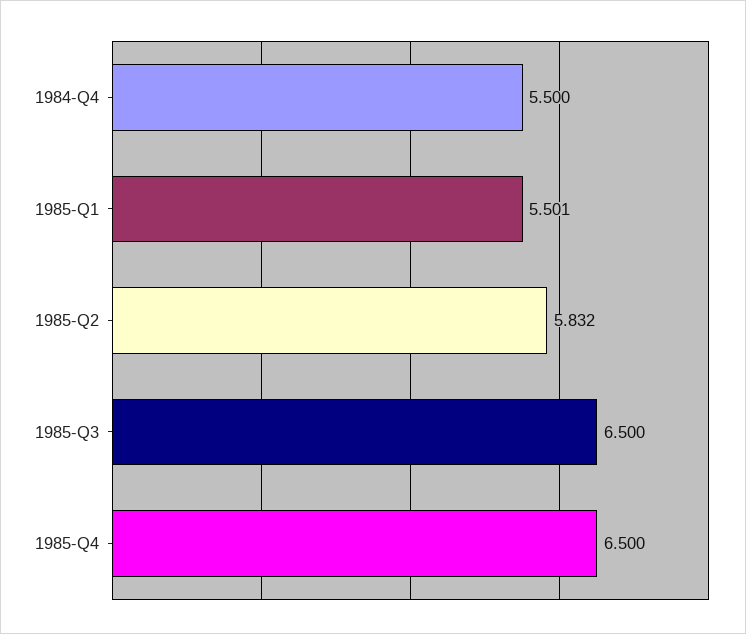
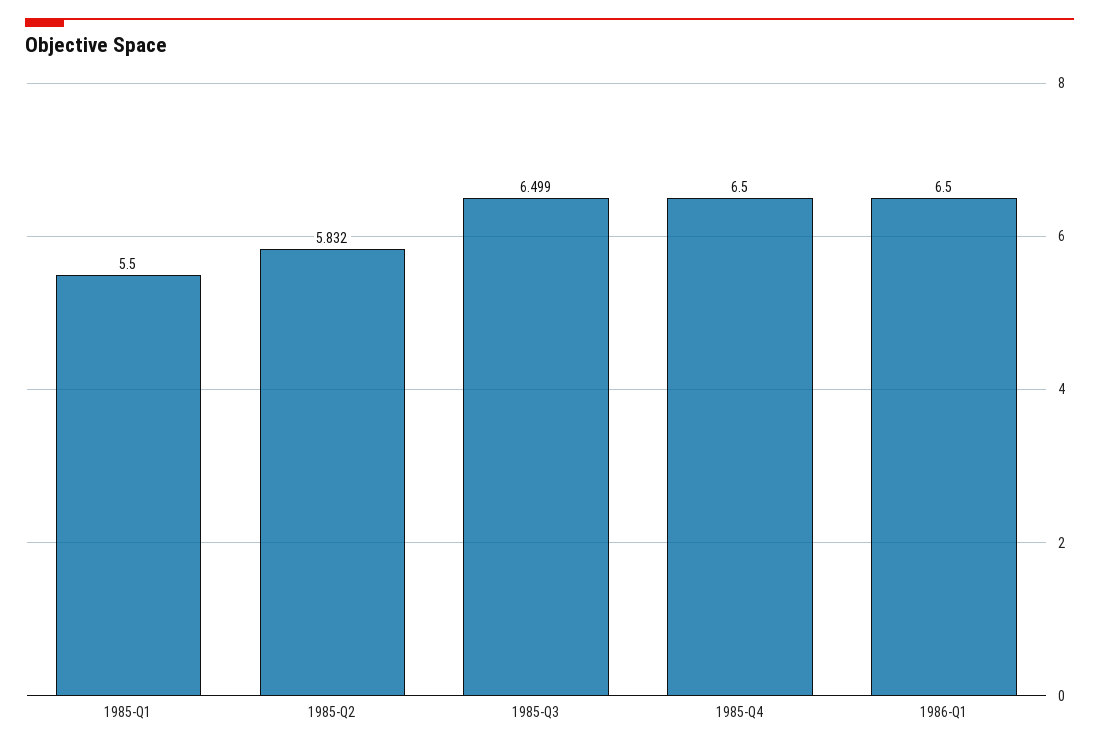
1984-Q4: 5.5 -> none
1985-Q1: 5.501 -> 5.5
1985-Q3: 6.5 -> 6.499
1986-Q1: none -> 6.5

